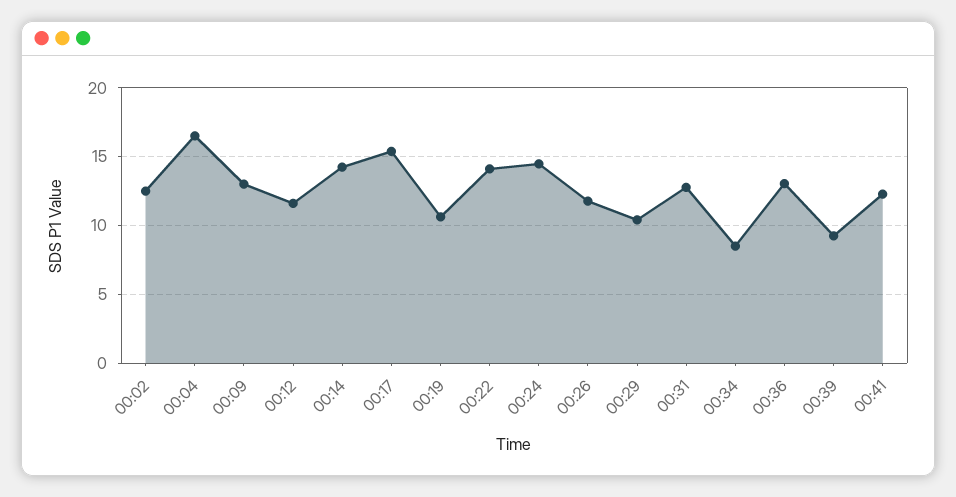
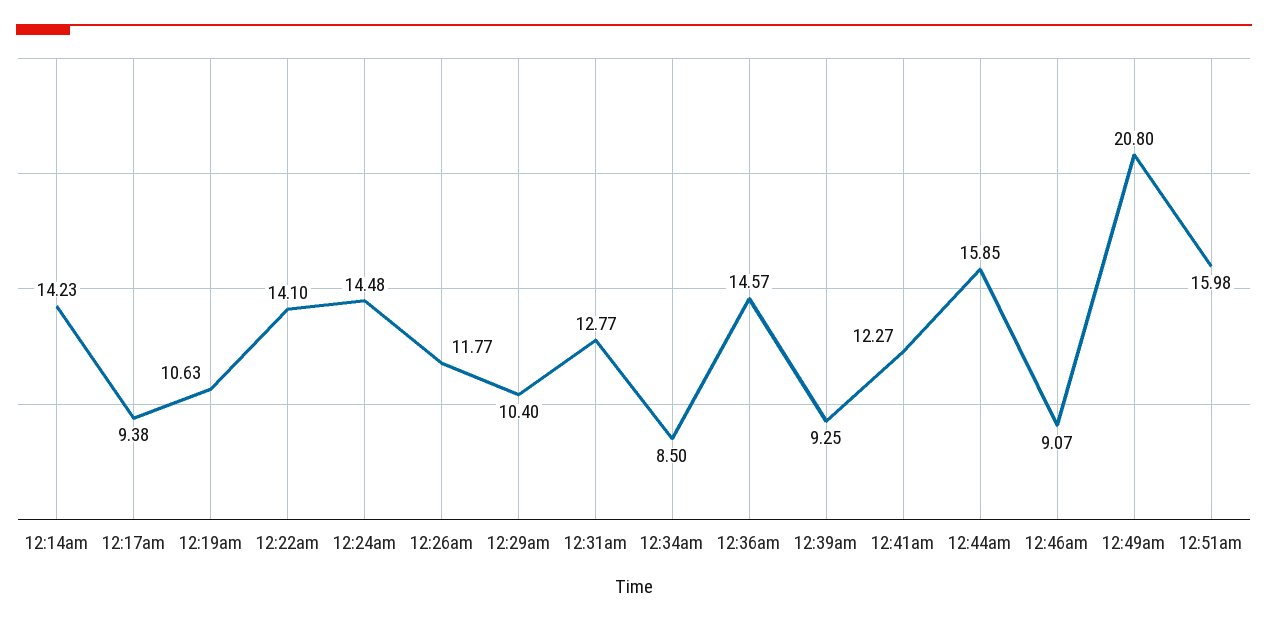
00:02: 12.5 -> none
00:04: 16.5 -> none
00:09: 13 -> none
00:12: 11.5 -> none
00:17: 15.5 -> 9.38
00:36: 13 -> 14.57
12:44am: none -> 15.85
12:46am: none -> 9.07
12:49am: none -> 20.8
12:51am: none -> 15.98

